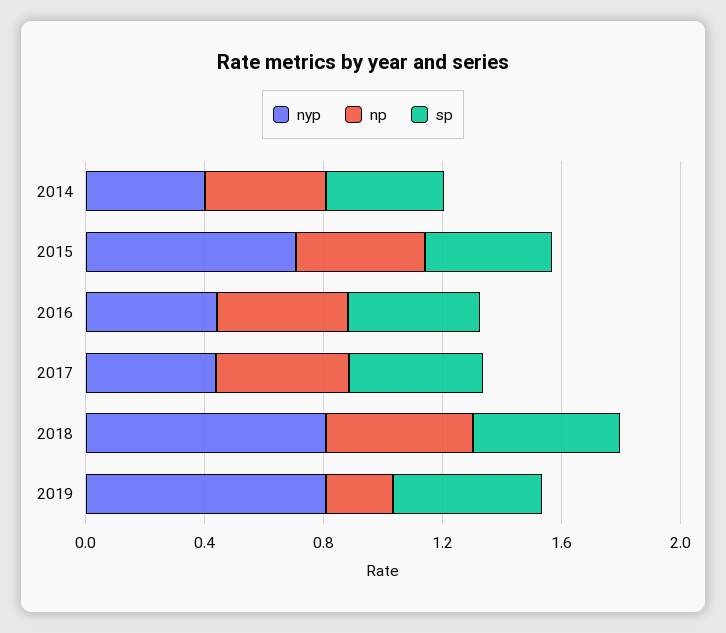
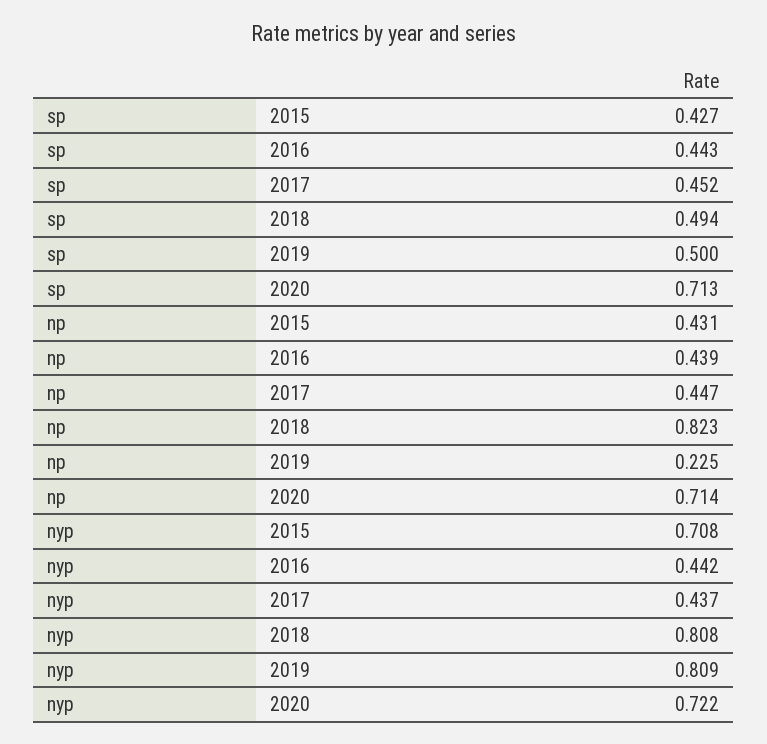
nyp, 2014: 0.4 -> none
np, 2014: 0.4 -> none
sp, 2014: 0.4 -> none
np, 2018: 0.5 -> 0.823
sp, 2020: none -> 0.713
np, 2020: none -> 0.714
nyp, 2020: none -> 0.722

